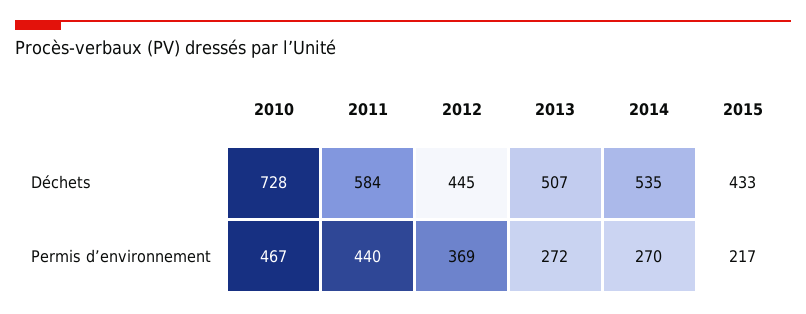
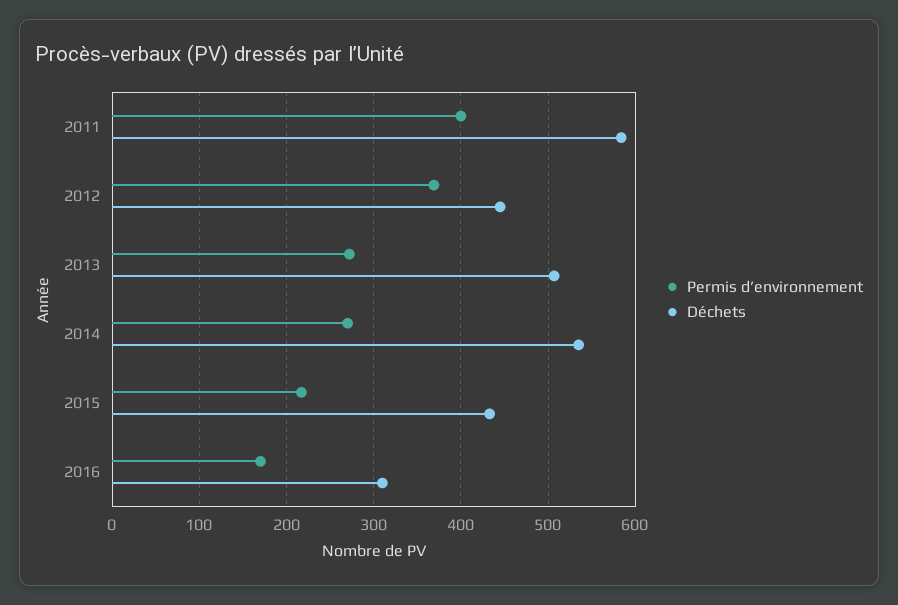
Déchets, 2010: 728 -> none
Permis d’environnement, 2010: 467 -> none
Permis d’environnement, 2011: 440 -> 400
Permis d’environnement, 2016: none -> 170
Déchets, 2016: none -> 310

